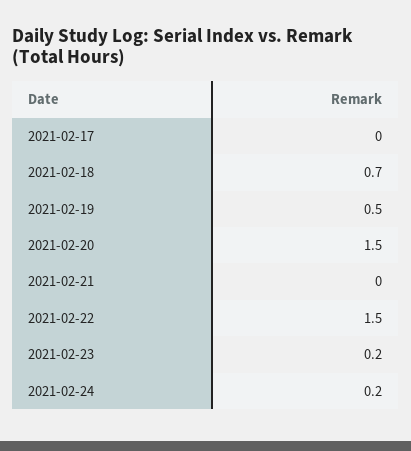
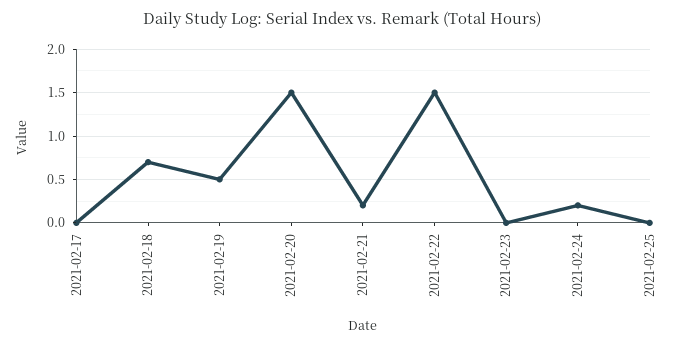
2021-02-21: 0 -> 0.2
2021-02-23: 0.2 -> 0
2021-02-25: none -> 0

